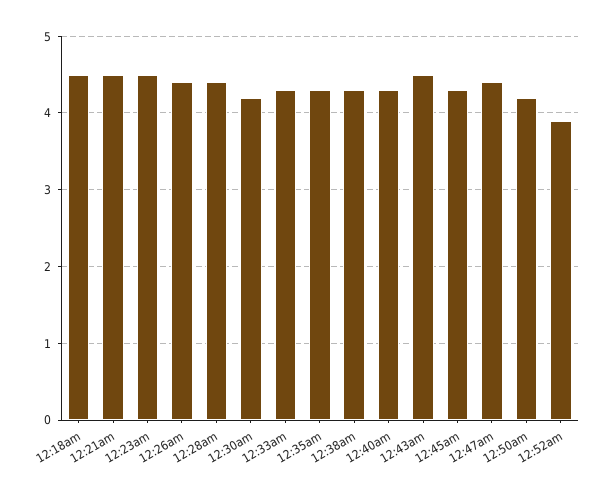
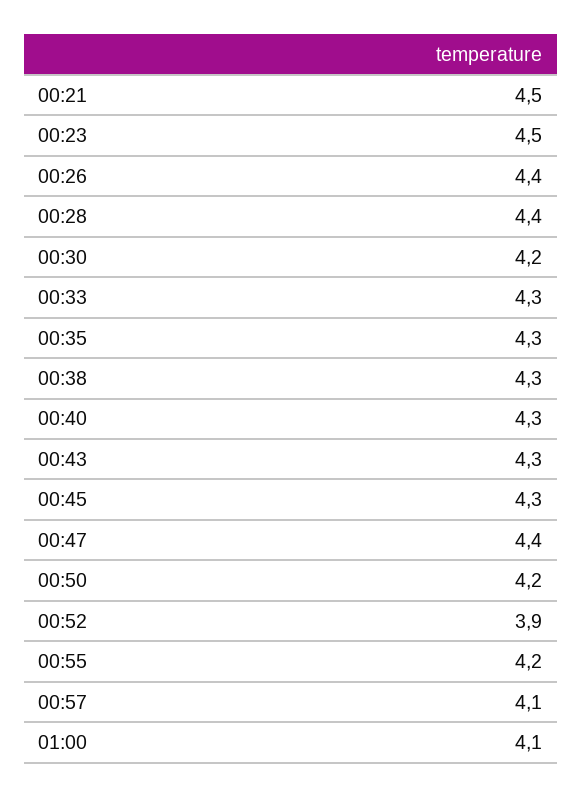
12:18am: 4.5 -> none
12:43am: 4.5 -> 4.3
00:55: none -> 4.2
00:57: none -> 4.1
01:00: none -> 4.1

